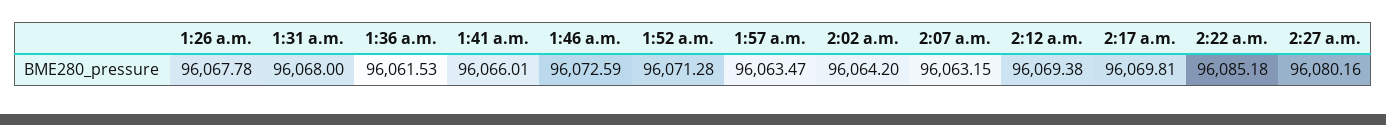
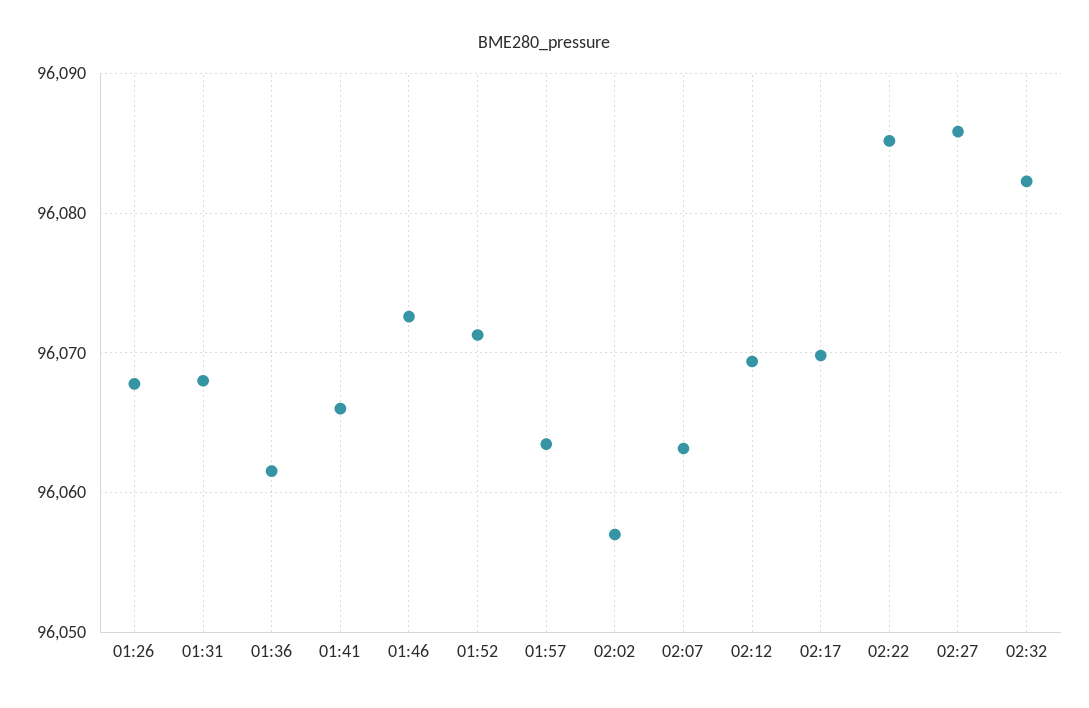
2:02 a.m.: 96064.2 -> 96057
2:27 a.m.: 96080.16 -> 96086
02:32: none -> 96082

